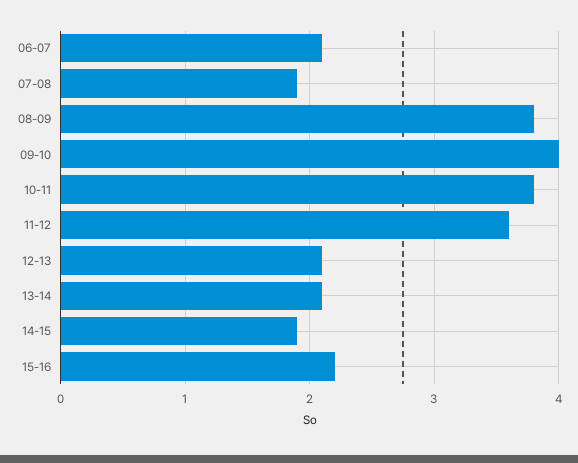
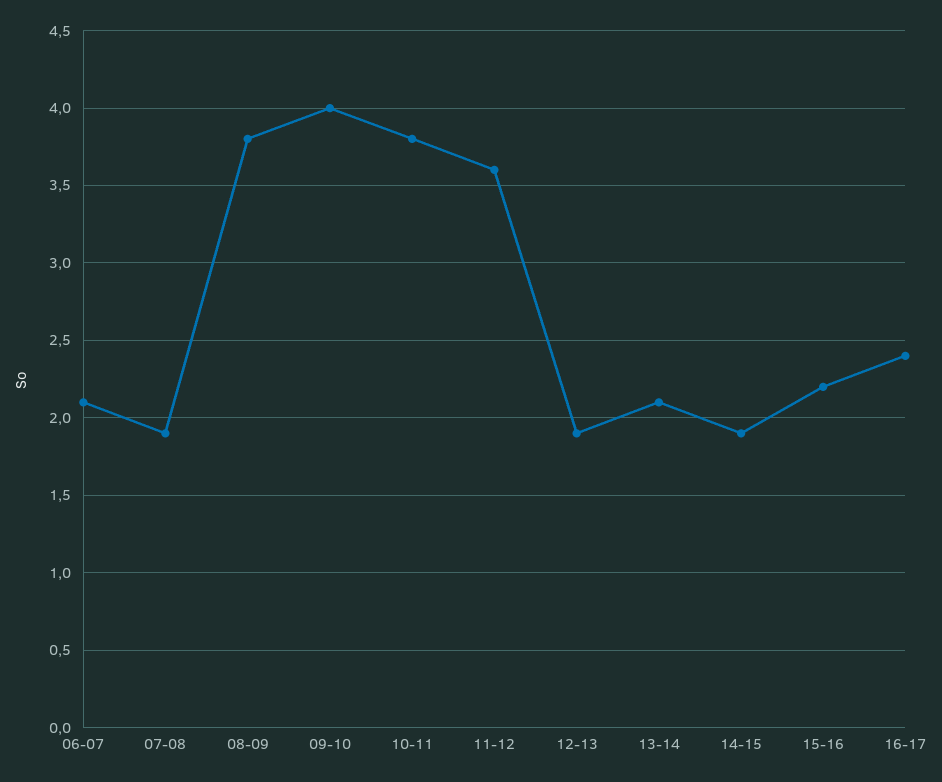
12-13: 2.1 -> 1.9
16-17: none -> 2.4

